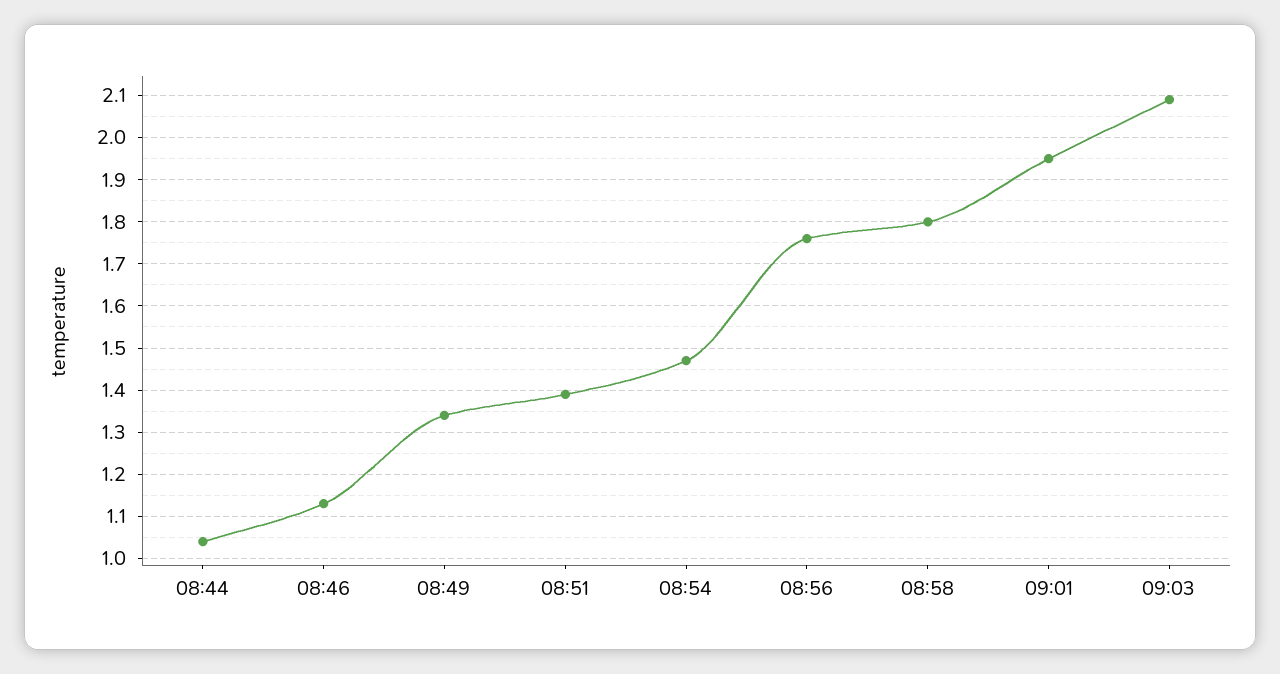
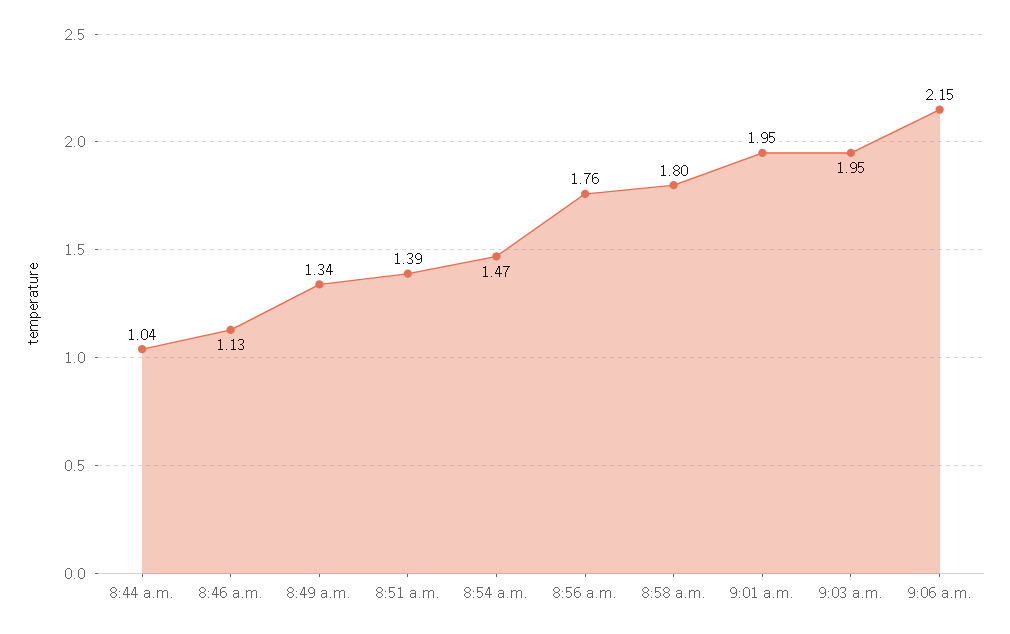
09:03: 2.1 -> 1.95
9:06 a.m.: none -> 2.15

